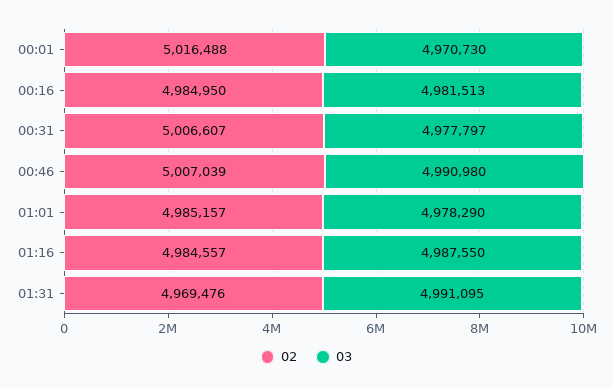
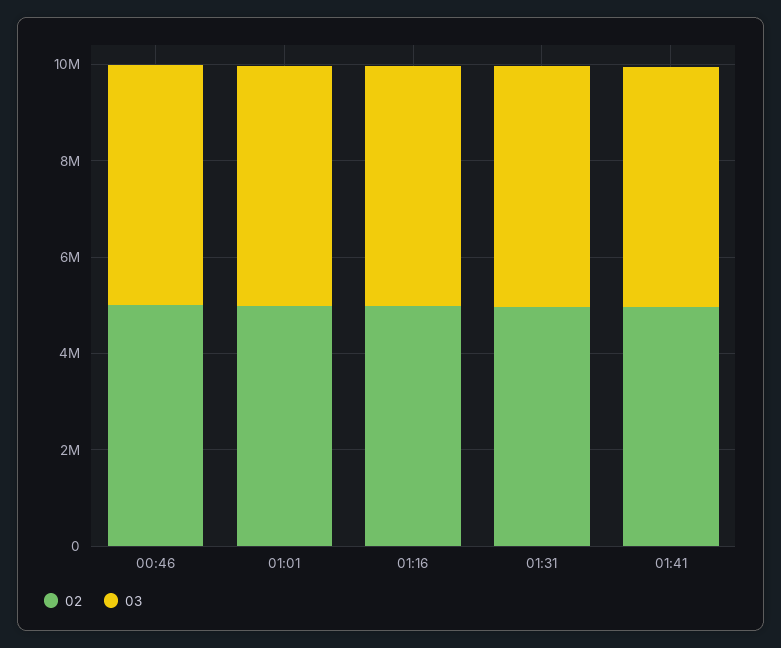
02, 00:01: 5016488 -> none
03, 00:01: 4970730 -> none
02, 00:16: 4984950 -> none
03, 00:16: 4981513 -> none
02, 00:31: 5006607 -> none
03, 00:31: 4977797 -> none
02, 01:41: none -> 5000000
03, 01:41: none -> 5000000

